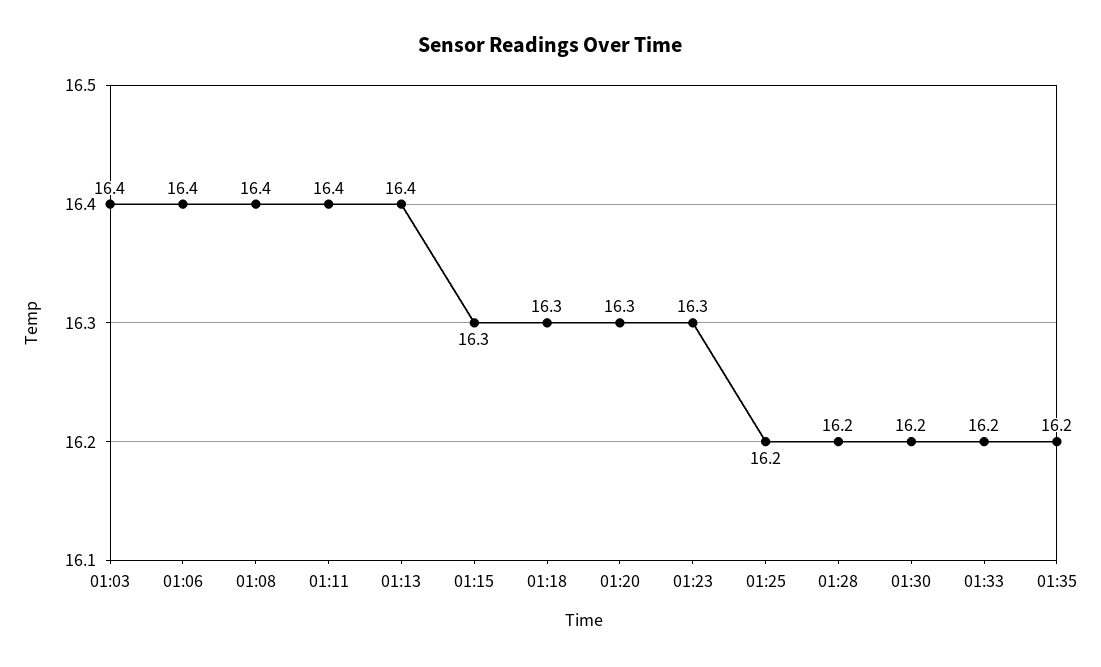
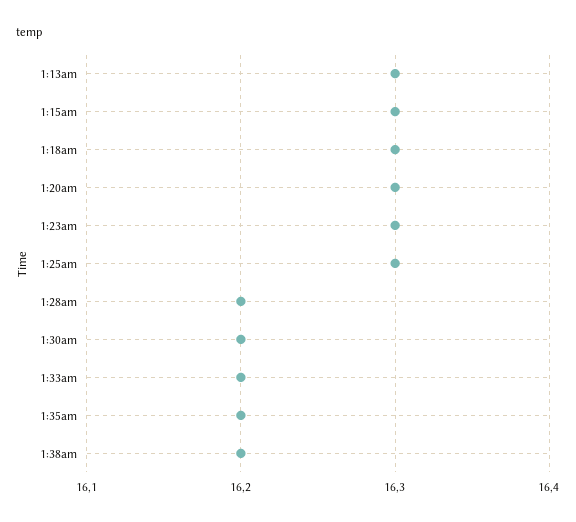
01:03: 16.4 -> none
01:06: 16.4 -> none
01:08: 16.4 -> none
01:11: 16.4 -> none
01:13: 16.4 -> 16.3
01:25: 16.2 -> 16.3
1:38am: none -> 16.2

